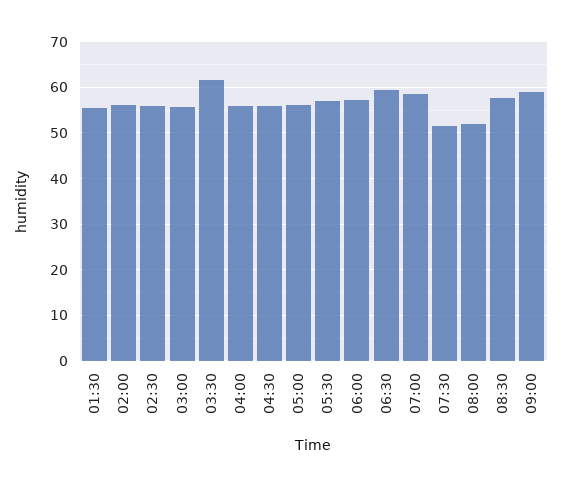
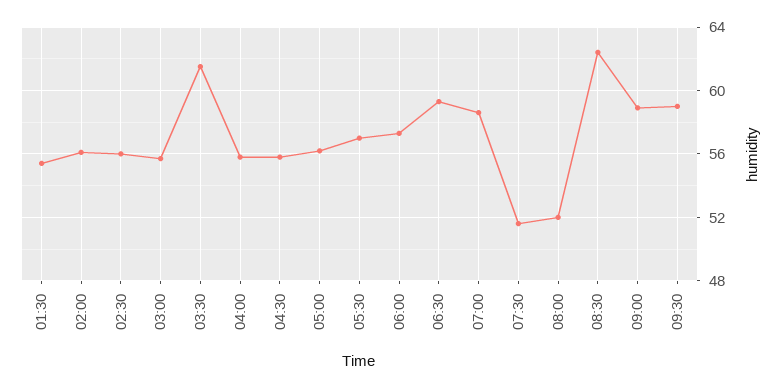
08:30: 58 -> 62.5
09:30: none -> 59

